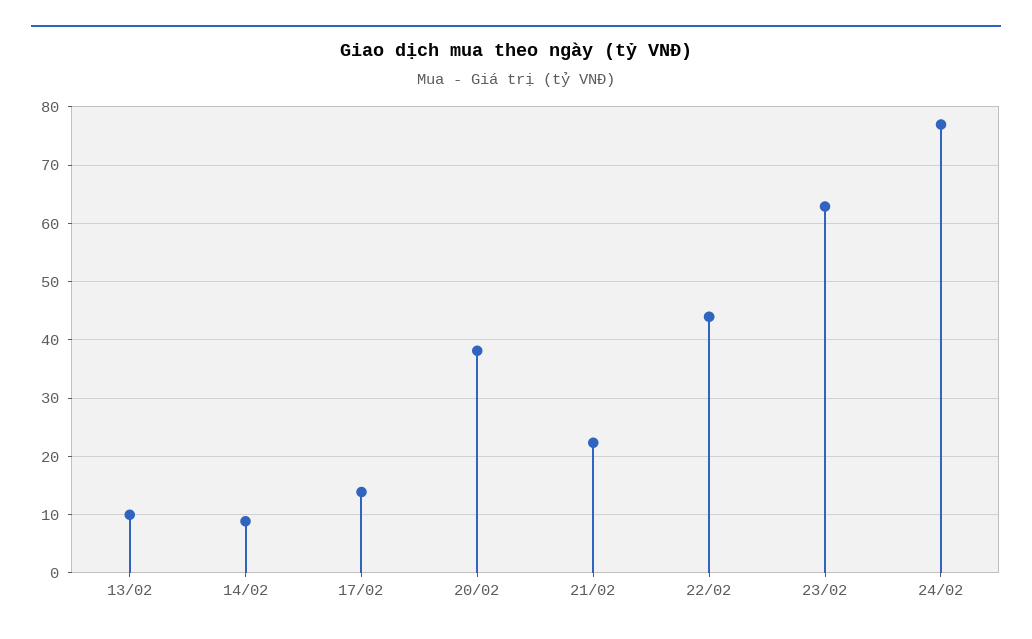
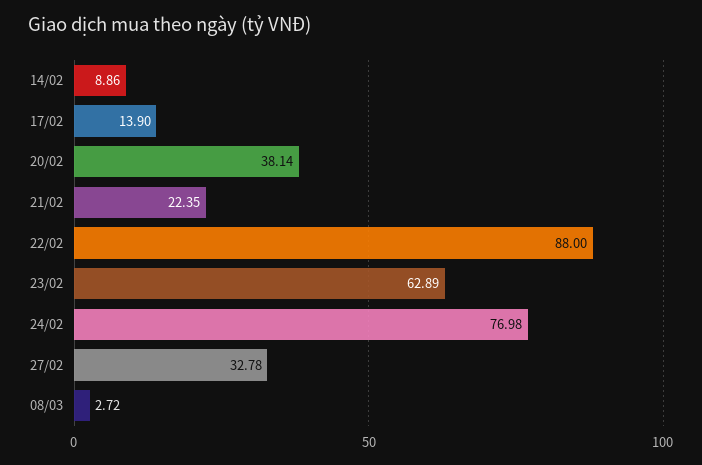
13/02: 10 -> none
22/02: 44 -> 88
27/02: none -> 32.78
08/03: none -> 2.72

